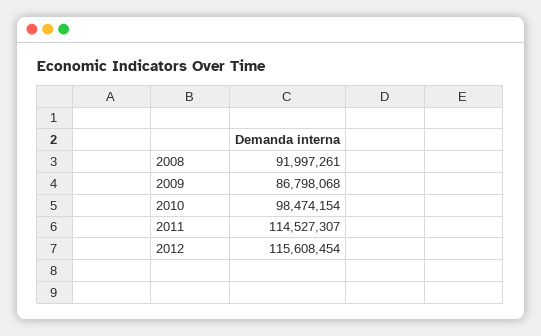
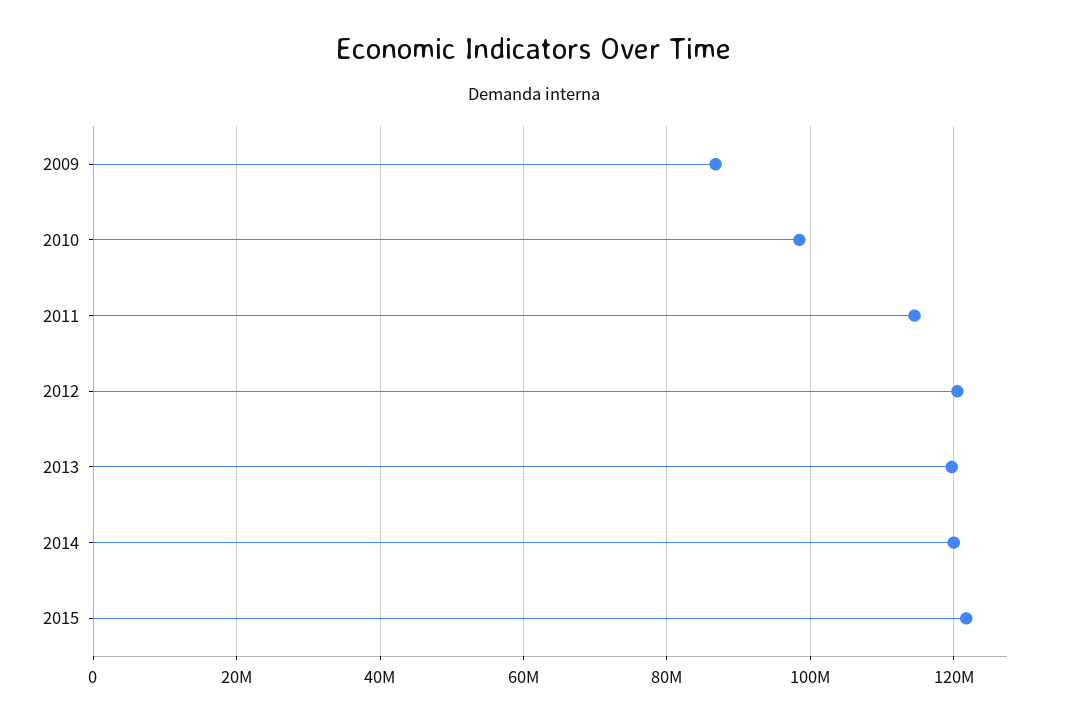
2008: 91997261 -> none
2012: 115608454 -> 120000000
2013: none -> 120000000
2014: none -> 120000000
2015: none -> 122000000

